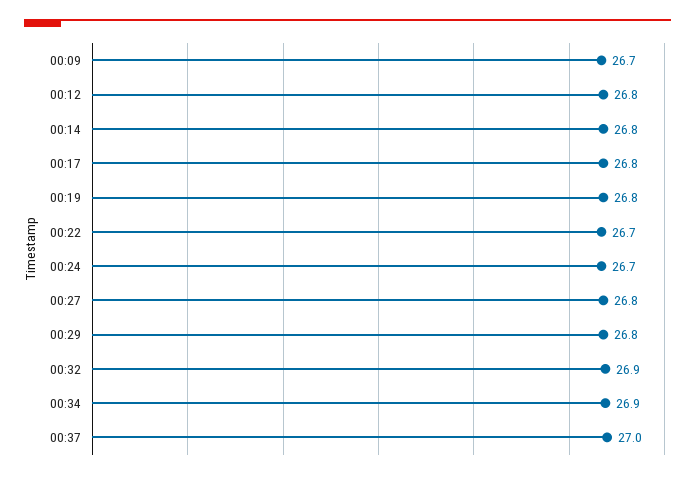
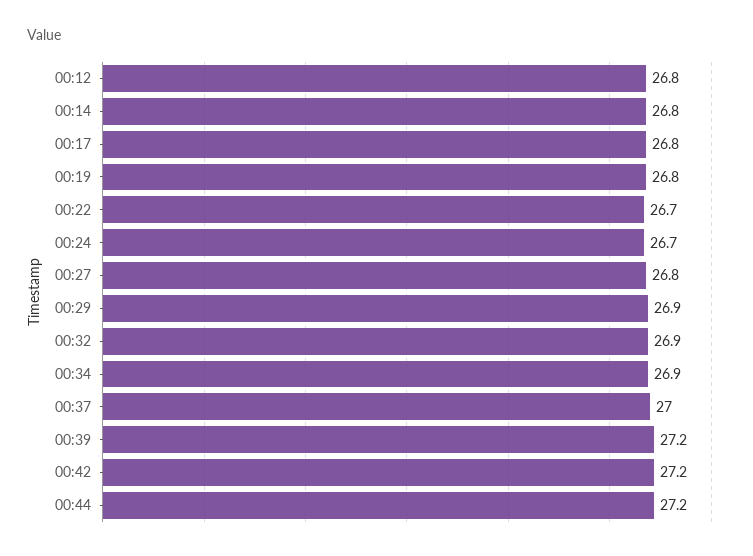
00:09: 26.7 -> none
00:29: 26.8 -> 26.9
00:39: none -> 27.2
00:42: none -> 27.2
00:44: none -> 27.2

